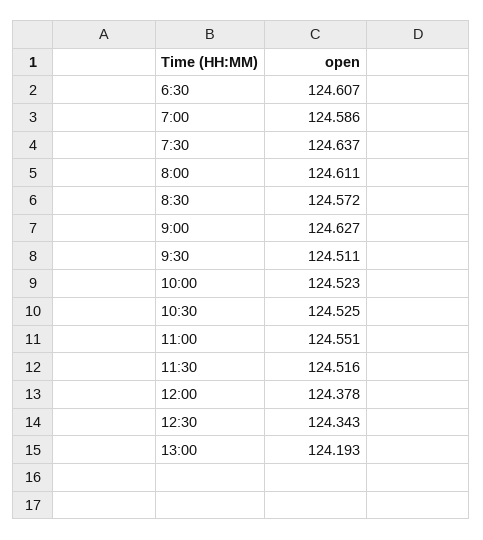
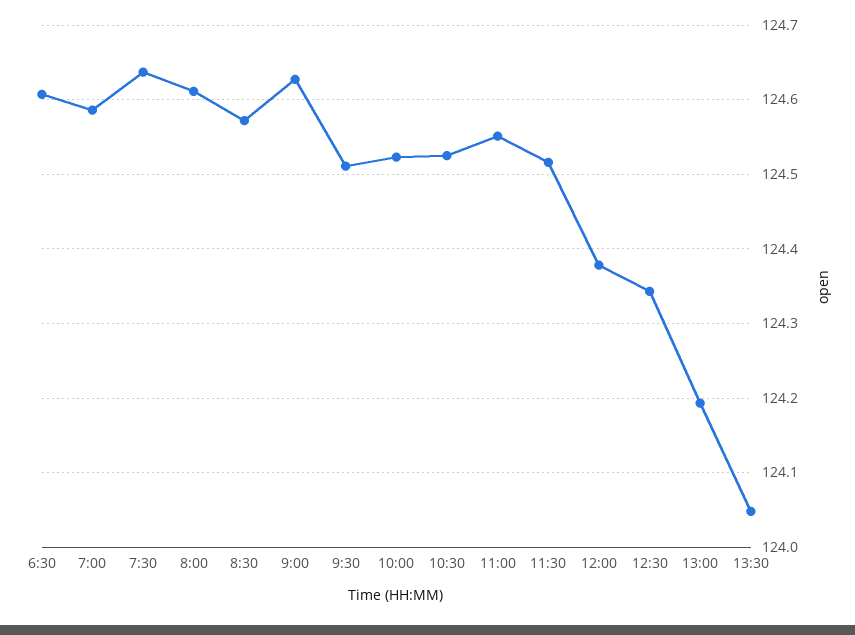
13:30: none -> 124.05

